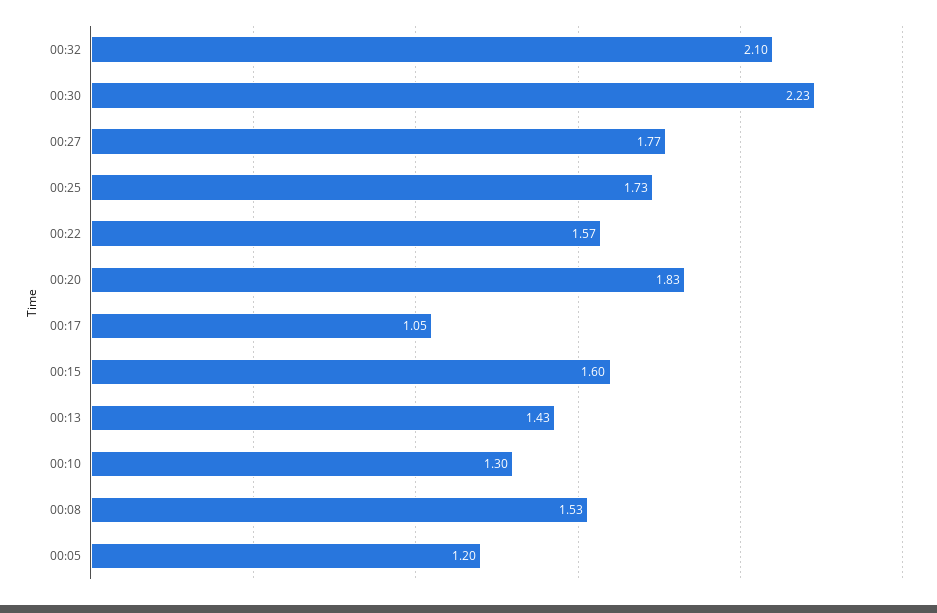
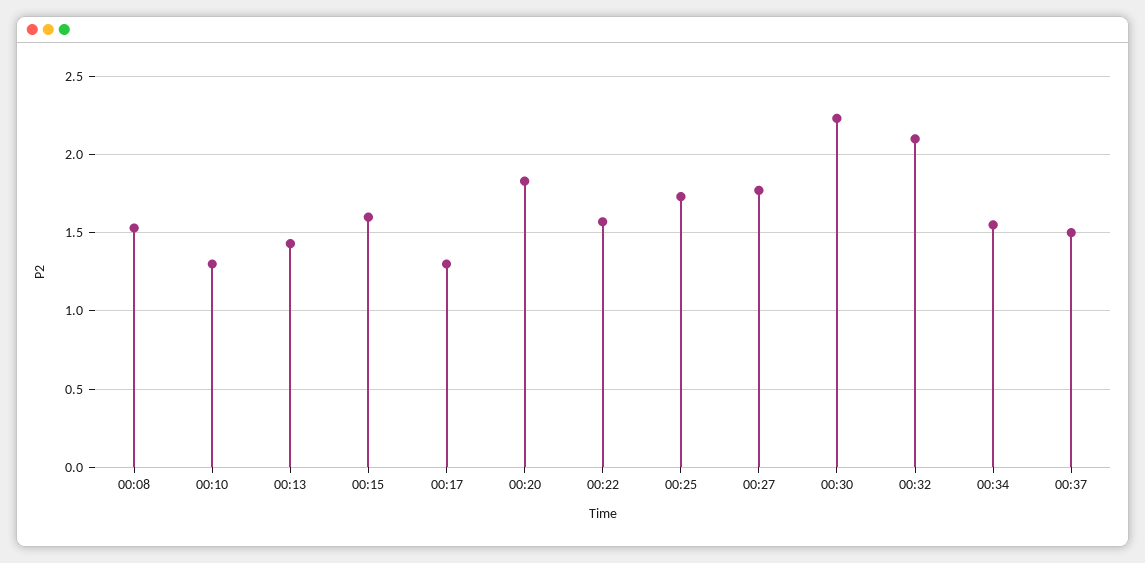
00:17: 1.05 -> 1.3
00:05: 1.2 -> none
00:34: none -> 1.55
00:37: none -> 1.5

